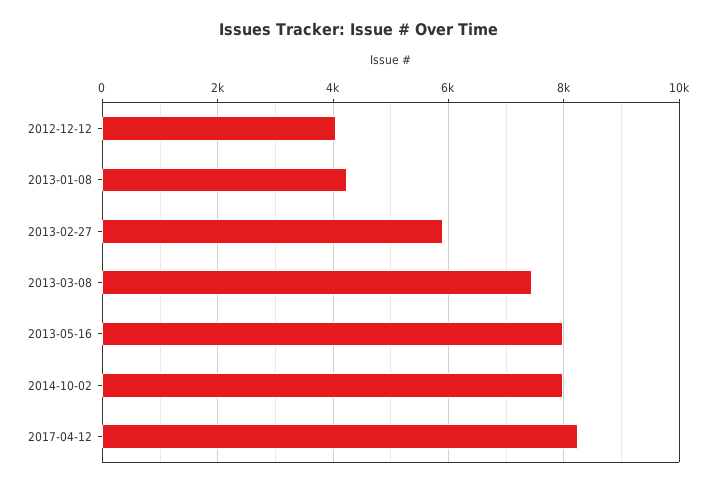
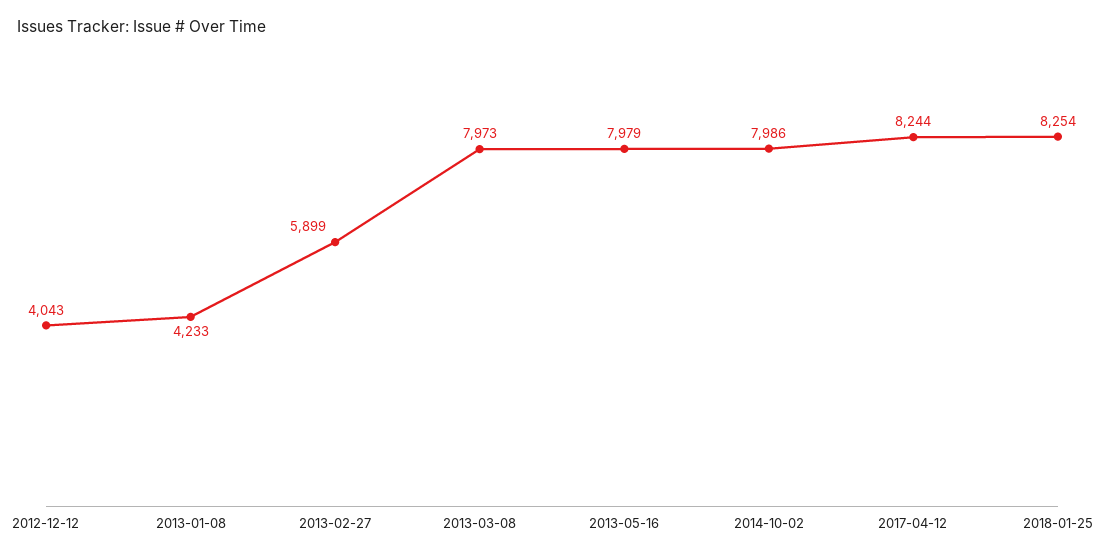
2013-03-08: 7400 -> 7973
2018-01-25: none -> 8254

